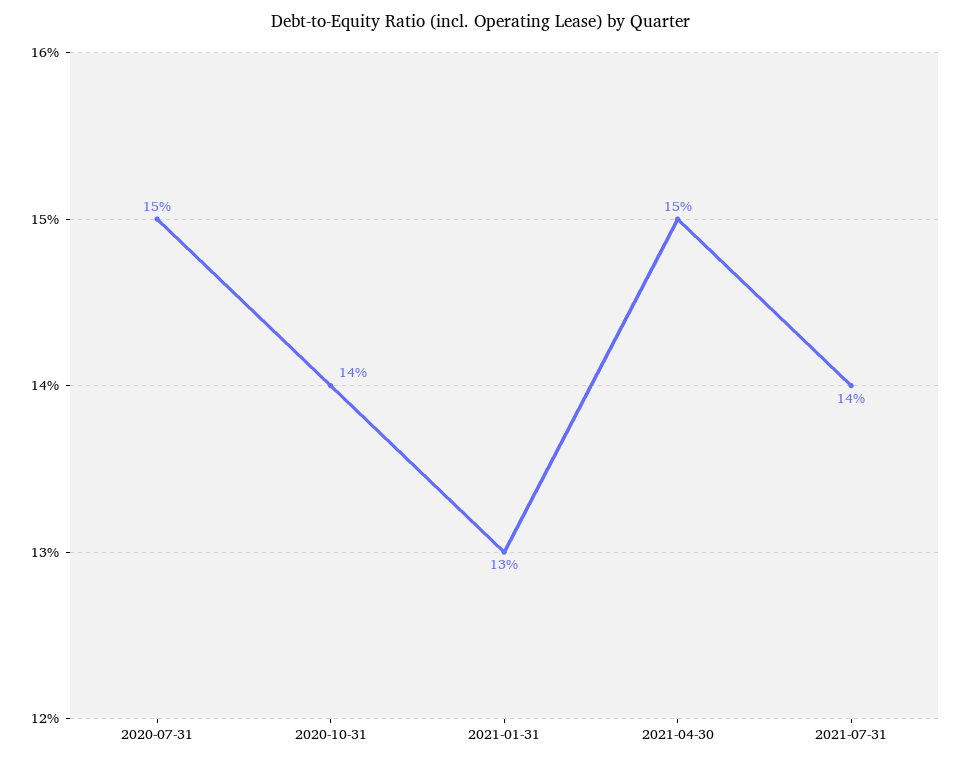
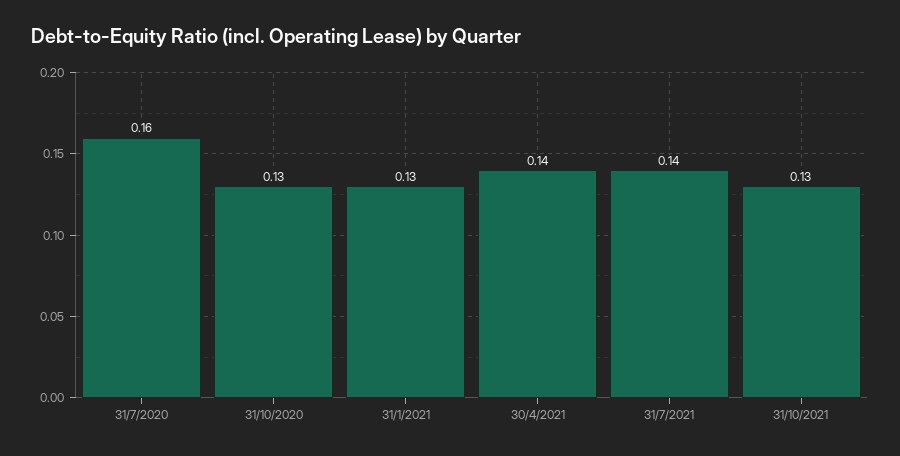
2020-07-31: 0.15 -> 0.16
2020-10-31: 0.14 -> 0.13
2021-04-30: 0.15 -> 0.14
31/10/2021: none -> 0.13

